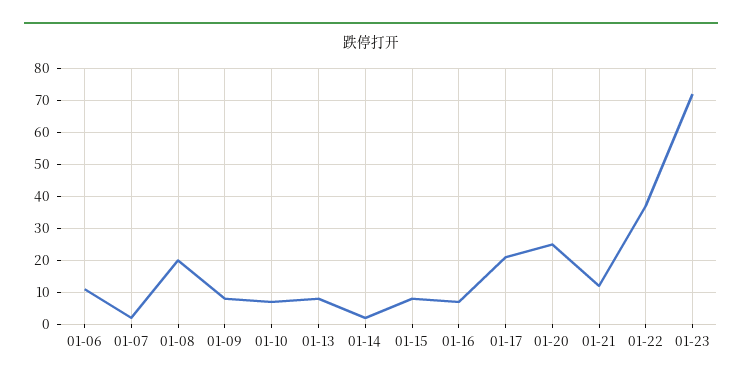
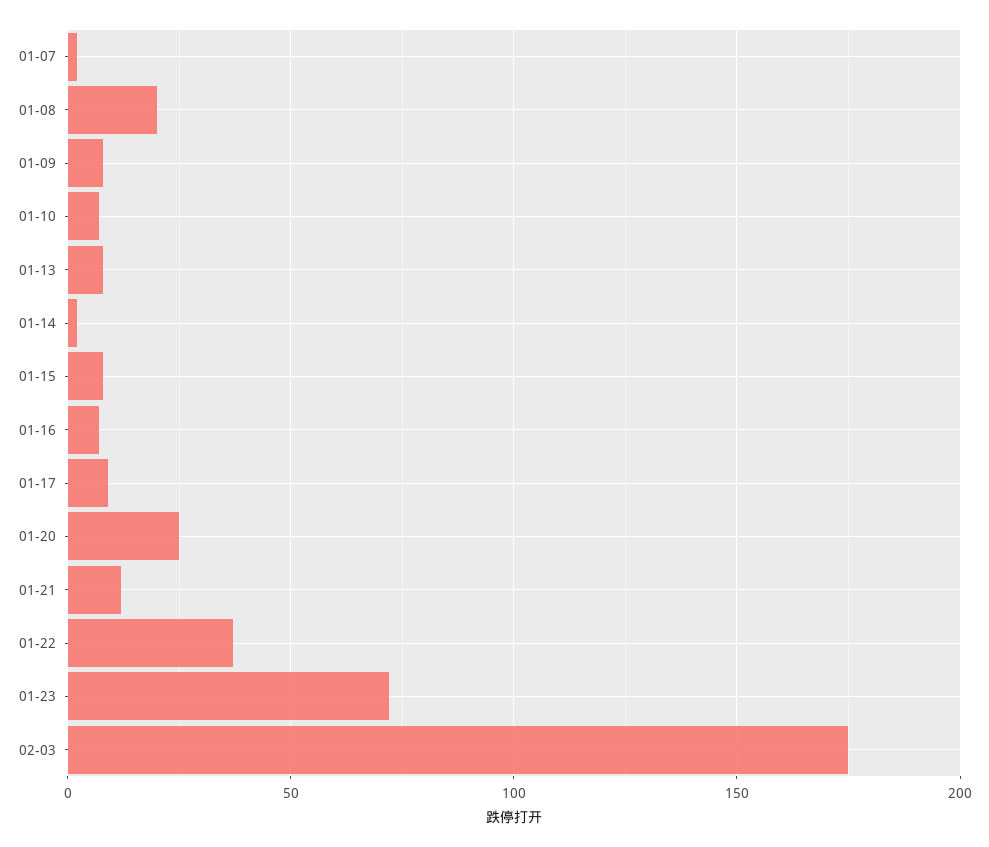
01-06: 10 -> none
01-17: 20 -> 10
02-03: none -> 175

